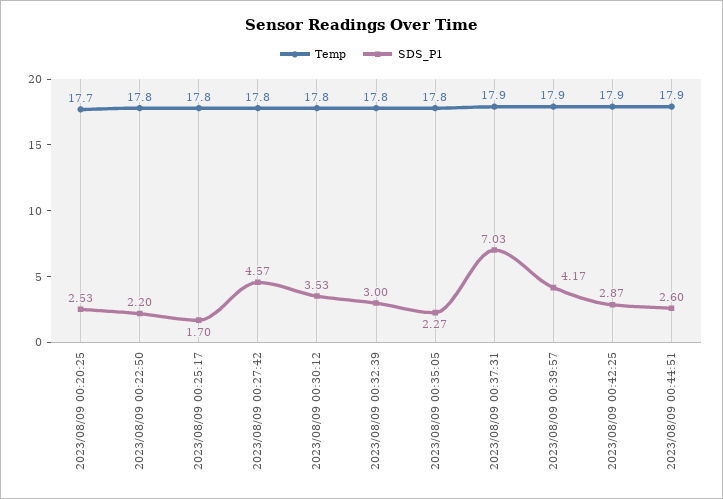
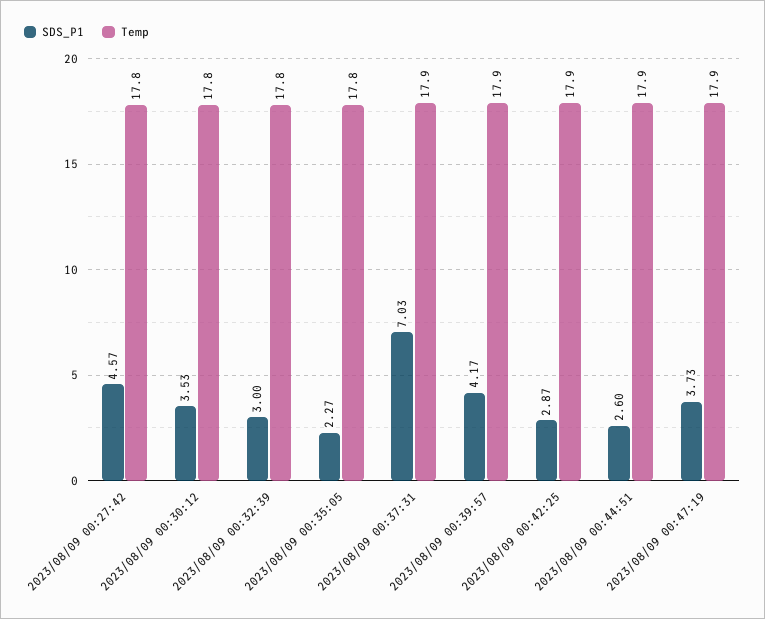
Temp, 2023/08/09 00:20:25: 17.7 -> none
SDS_P1, 2023/08/09 00:20:25: 2.53 -> none
Temp, 2023/08/09 00:22:50: 17.8 -> none
SDS_P1, 2023/08/09 00:22:50: 2.2 -> none
Temp, 2023/08/09 00:25:17: 17.8 -> none
SDS_P1, 2023/08/09 00:25:17: 1.7 -> none
SDS_P1, 2023/08/09 00:47:19: none -> 3.73
Temp, 2023/08/09 00:47:19: none -> 17.9

